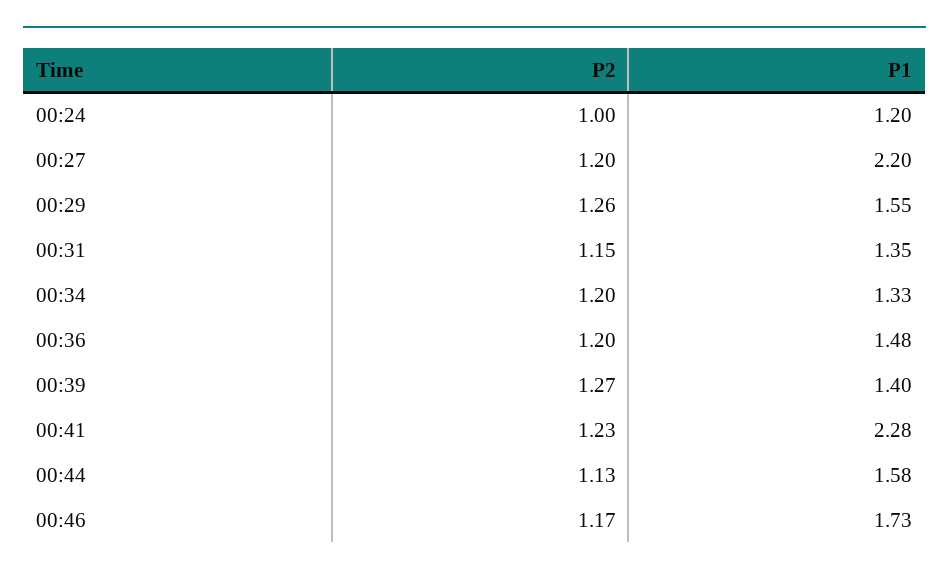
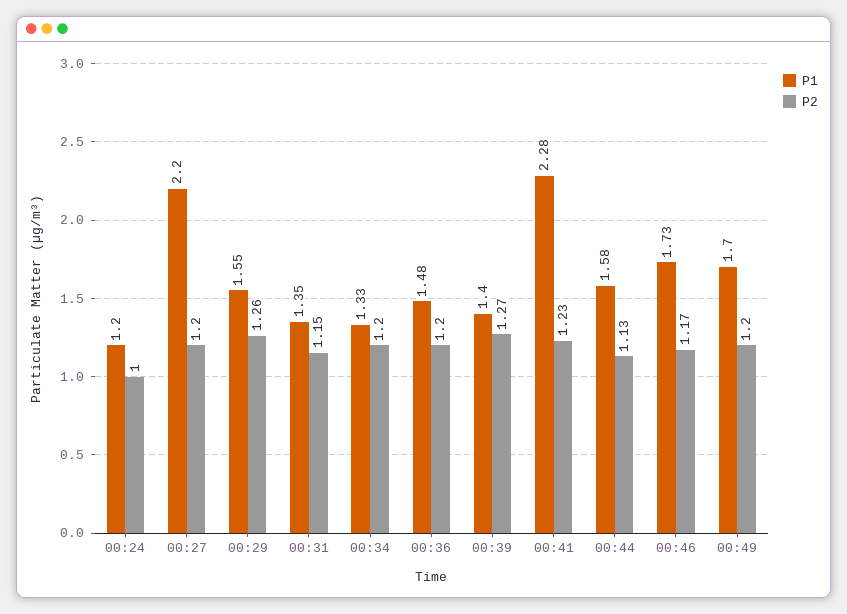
P1, 00:49: none -> 1.7
P2, 00:49: none -> 1.2

